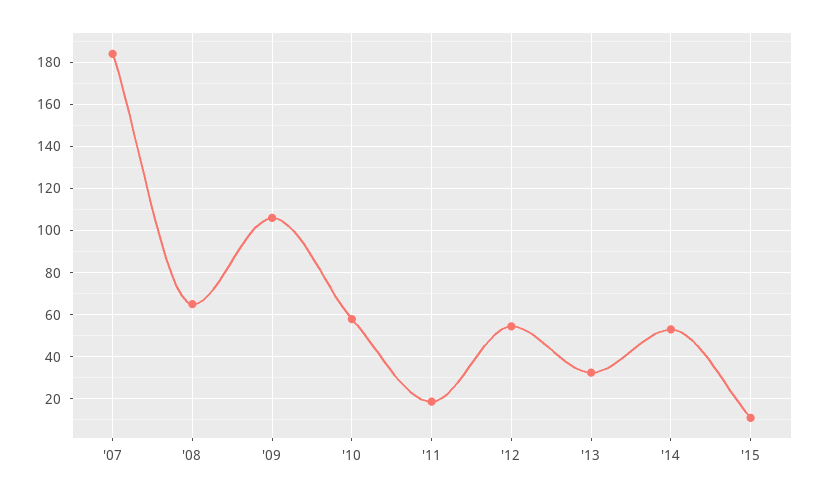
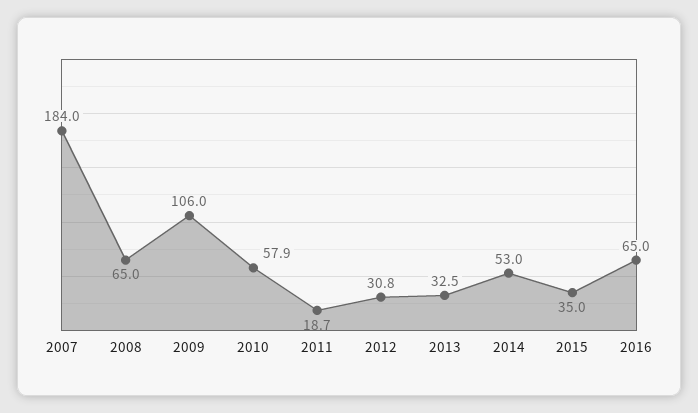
'12: 55 -> 30.8
'15: 10 -> 35
2016: none -> 65

